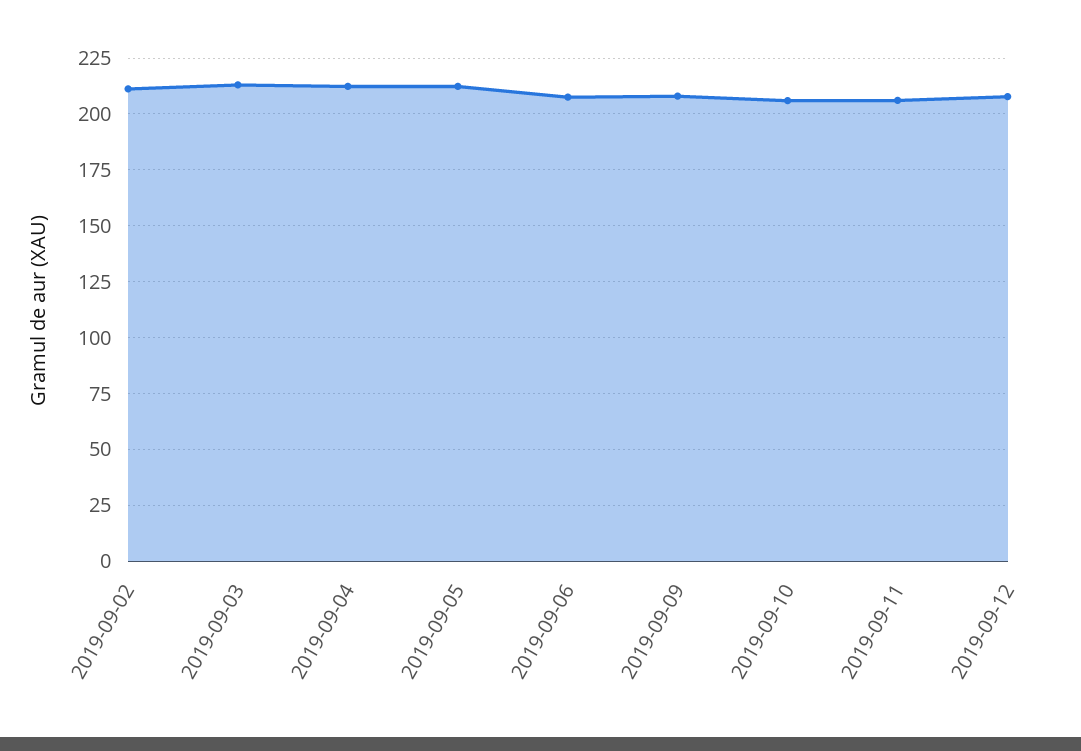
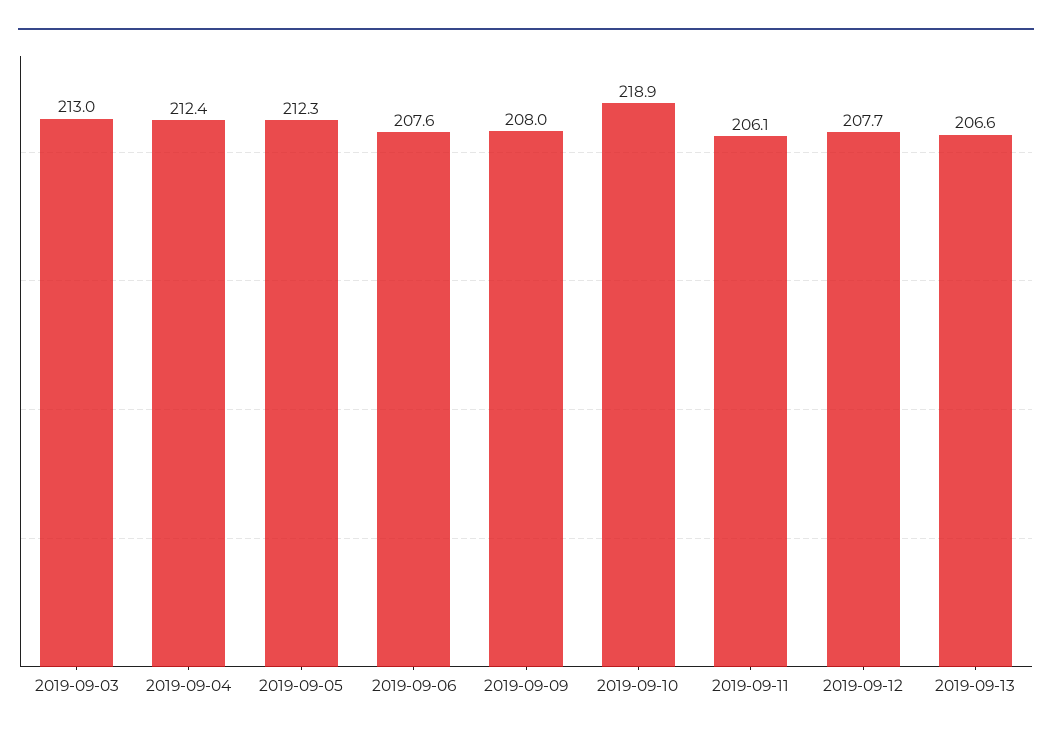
2019-09-02: 210 -> none
2019-09-10: 205 -> 218.9
2019-09-13: none -> 206.6

